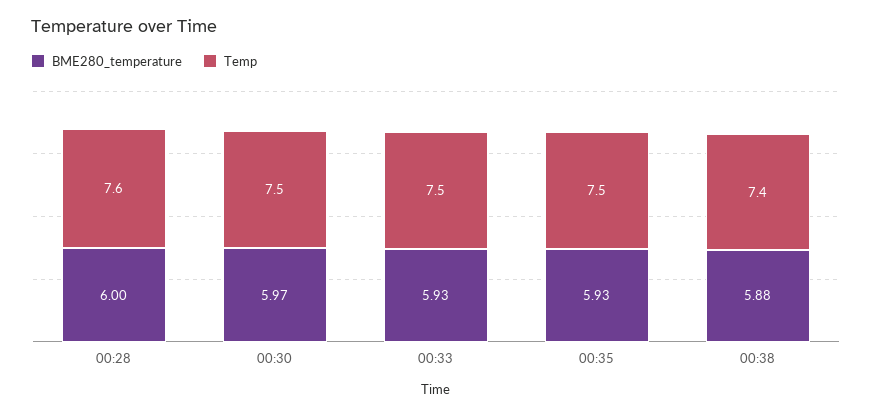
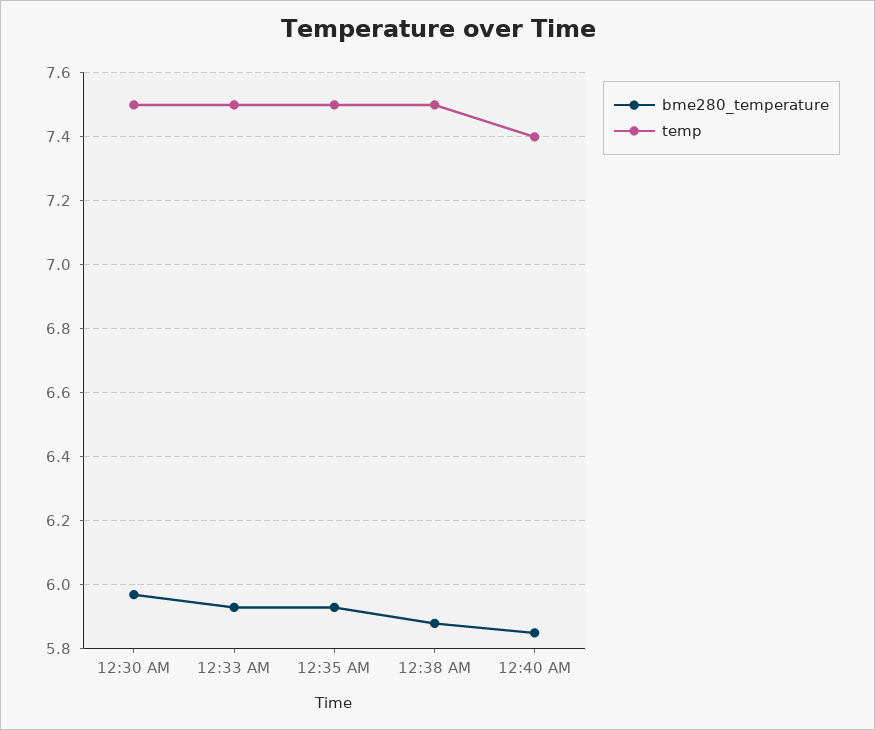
BME280_temperature, 00:28: 6 -> none
Temp, 00:28: 7.6 -> none
Temp, 00:38: 7.4 -> 7.5
BME280_temperature, 12:40 AM: none -> 5.85
Temp, 12:40 AM: none -> 7.4

